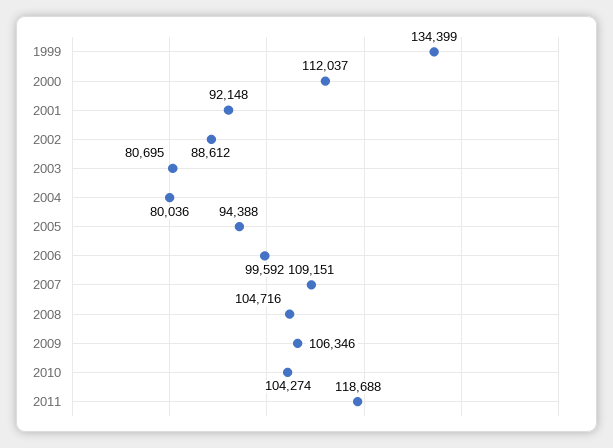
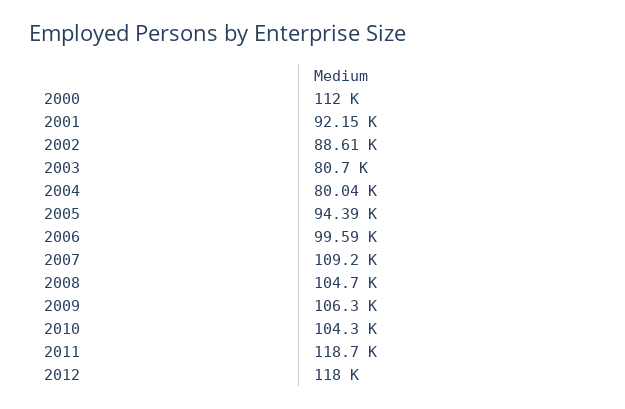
1999: 134399 -> none
2012: none -> 118000

